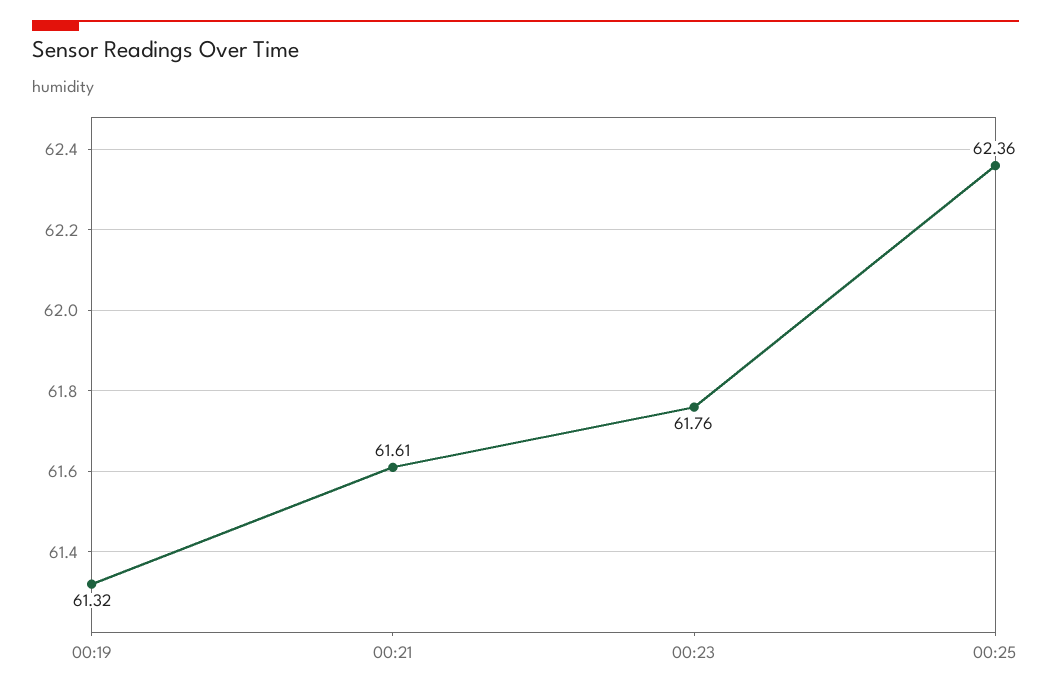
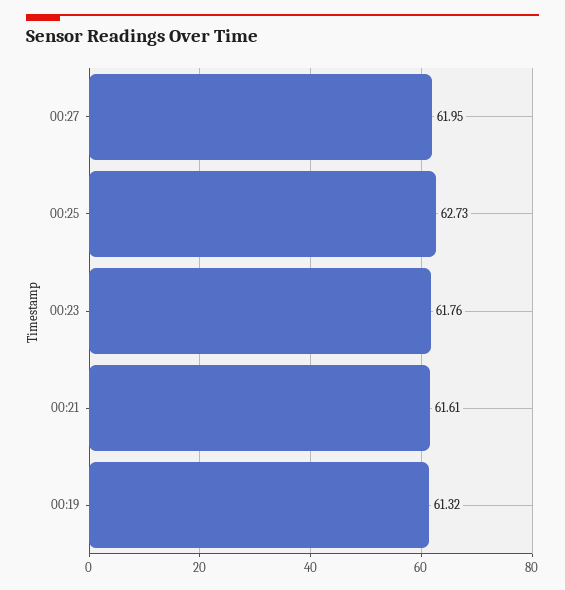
00:25: 62.36 -> 62.73
00:27: none -> 61.95

